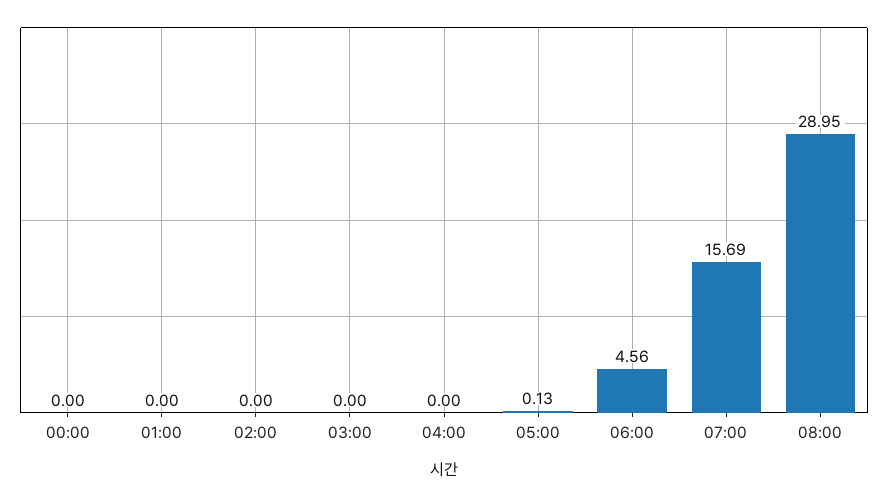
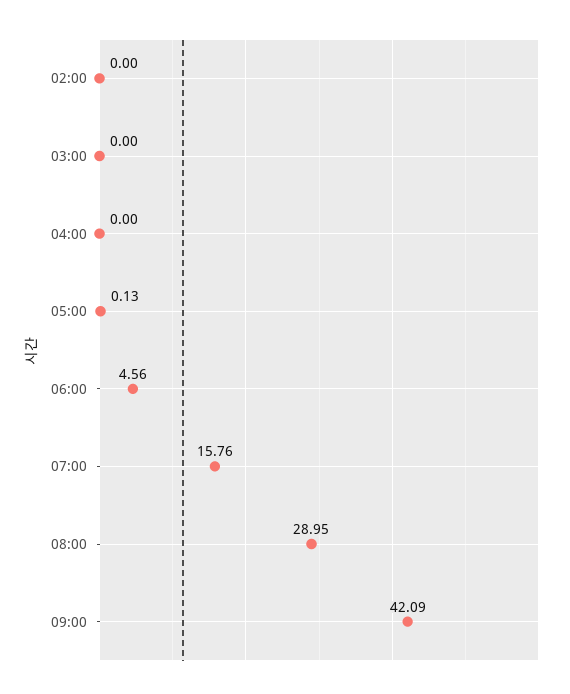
00:00: 0 -> none
01:00: 0 -> none
07:00: 15.69 -> 15.76
09:00: none -> 42.09

